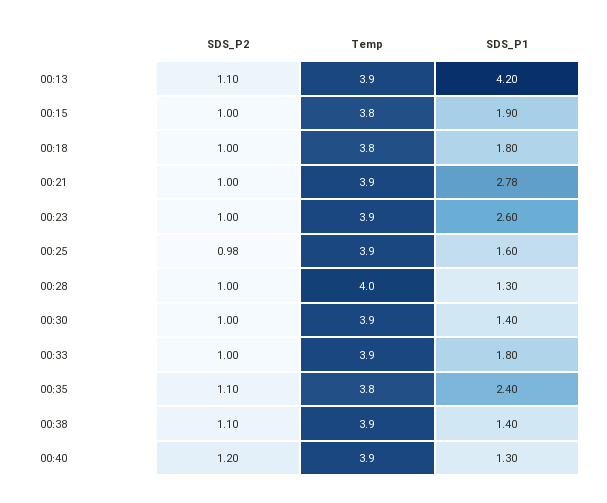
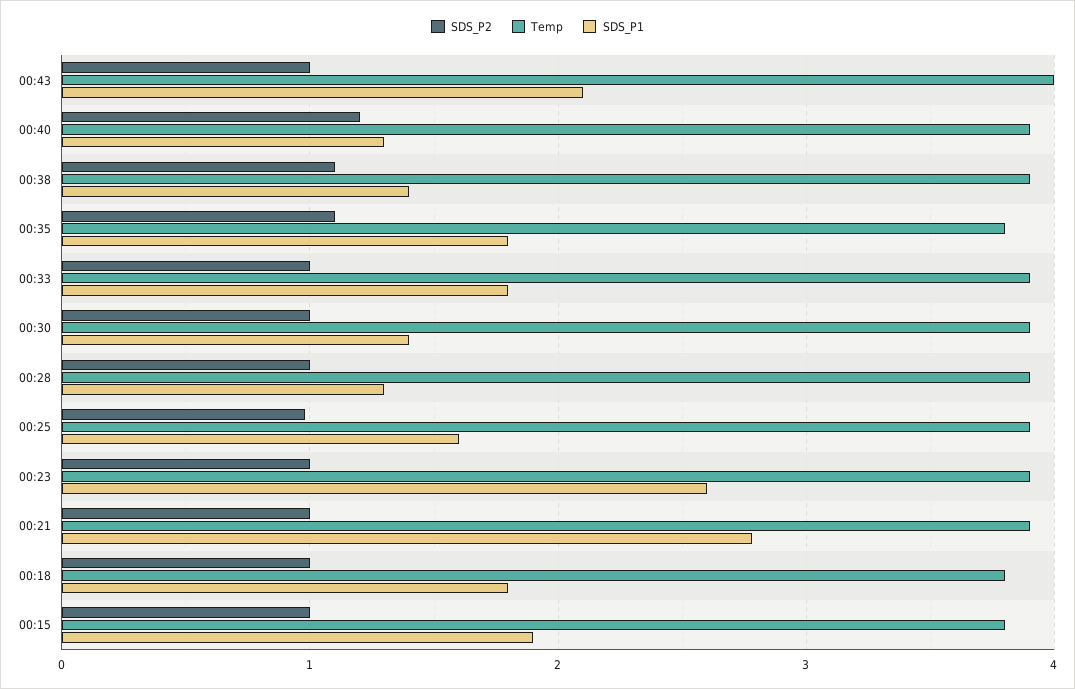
SDS_P2, 00:13: 1.1 -> none
Temp, 00:13: 3.9 -> none
SDS_P1, 00:13: 4.2 -> none
Temp, 00:28: 4 -> 3.9
SDS_P1, 00:35: 2.4 -> 1.8
SDS_P2, 00:43: none -> 1
Temp, 00:43: none -> 4
SDS_P1, 00:43: none -> 2.1

